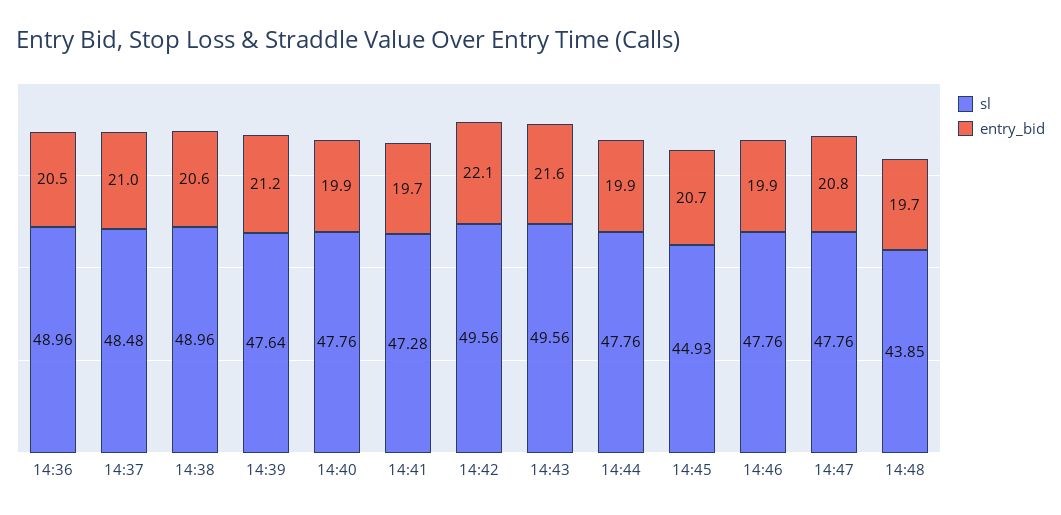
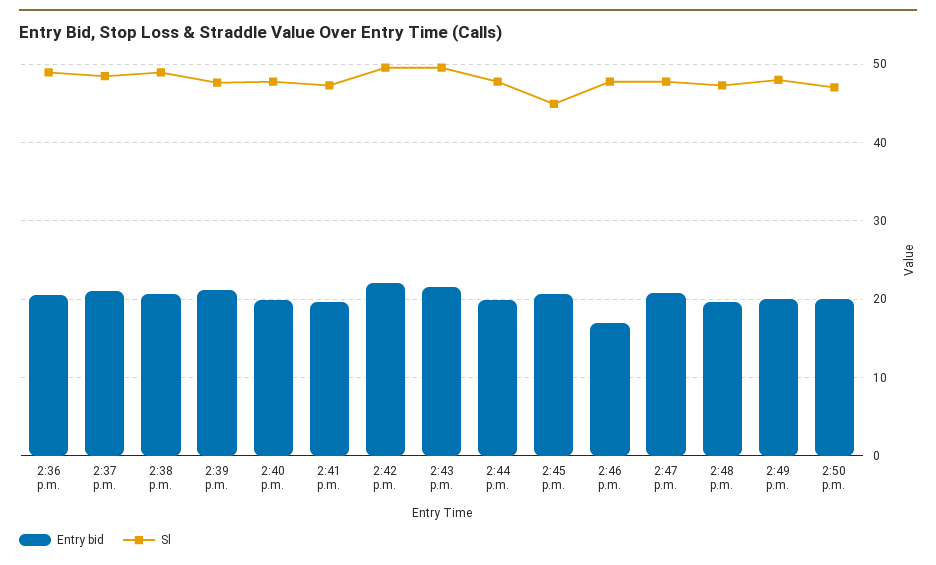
entry_bid, 14:46: 19.9 -> 17
sl, 14:48: 43.85 -> 47
entry_bid, 2:49 p.m.: none -> 20
sl, 2:49 p.m.: none -> 48
entry_bid, 2:50 p.m.: none -> 20
sl, 2:50 p.m.: none -> 47

